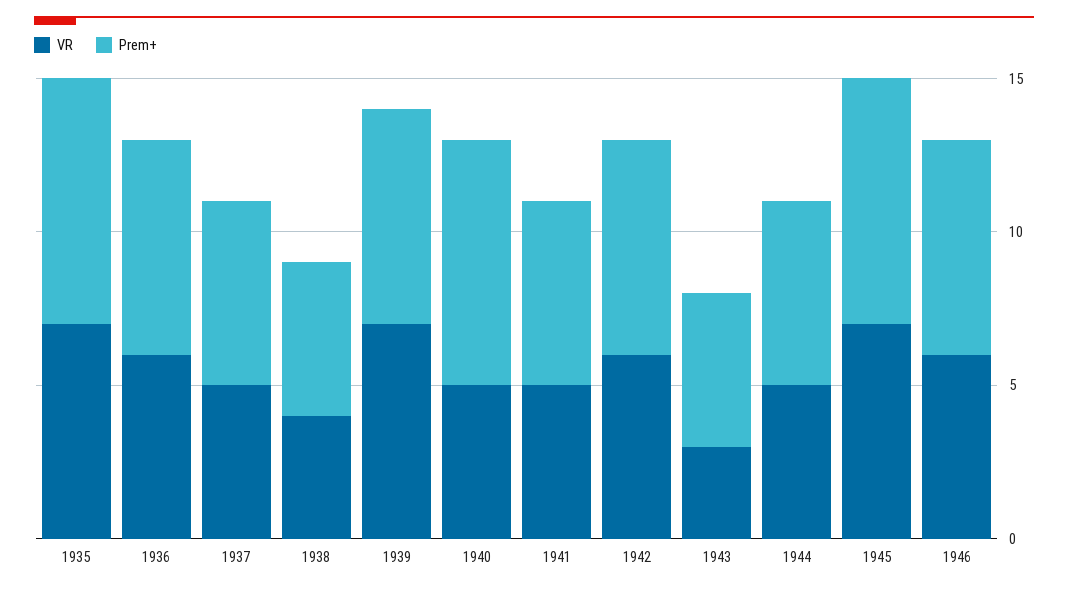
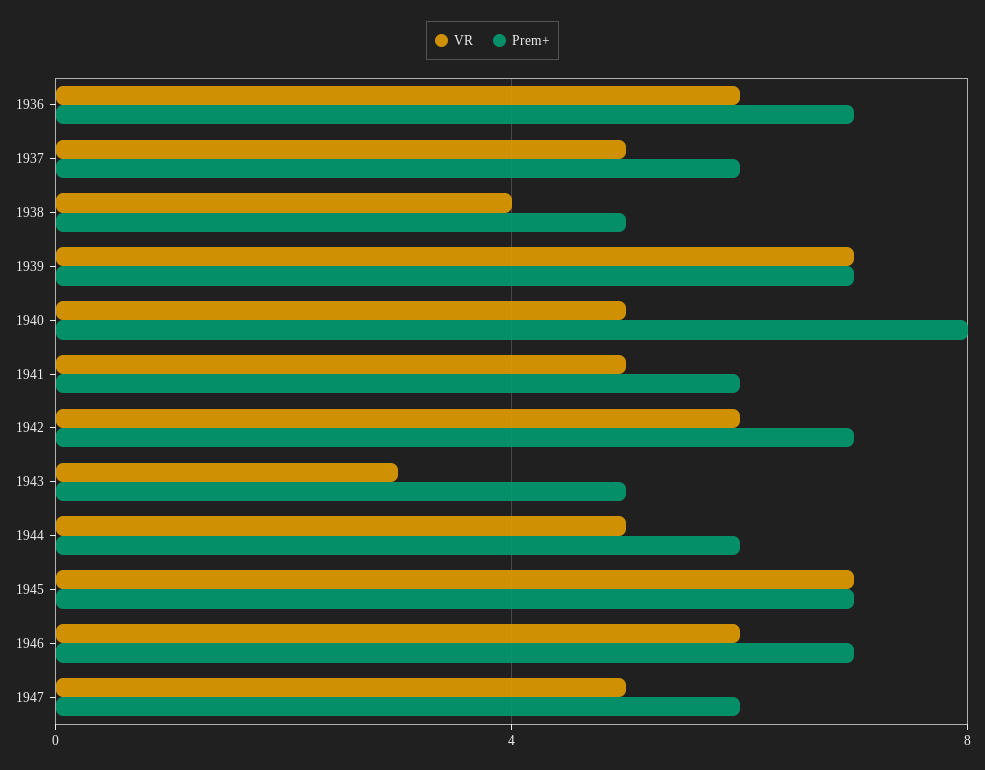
VR, 1935: 7 -> none
Prem+, 1935: 8 -> none
Prem+, 1945: 8 -> 7
VR, 1947: none -> 5
Prem+, 1947: none -> 6

